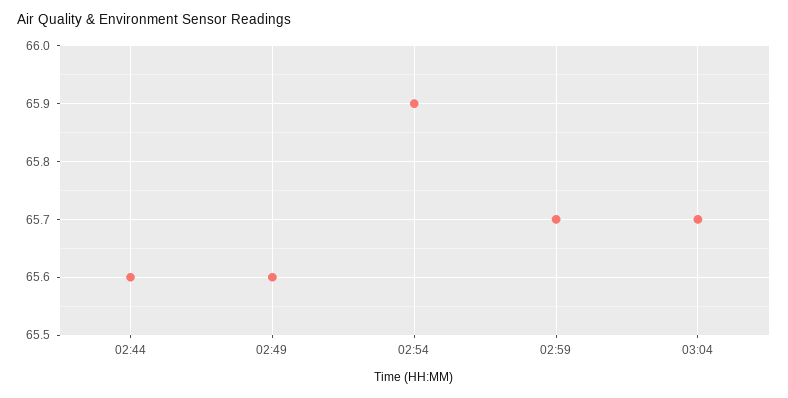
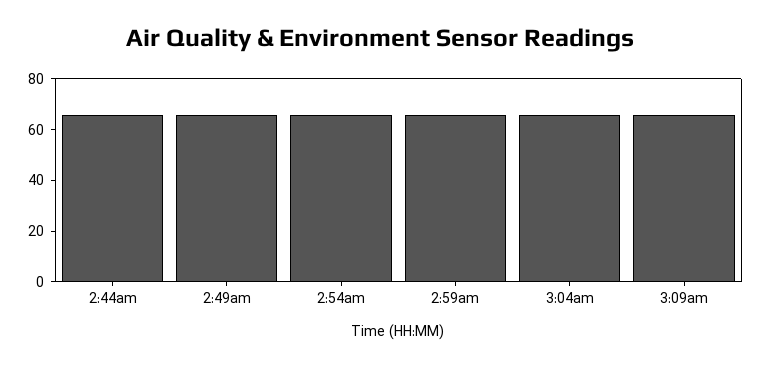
3:09am: none -> 65

